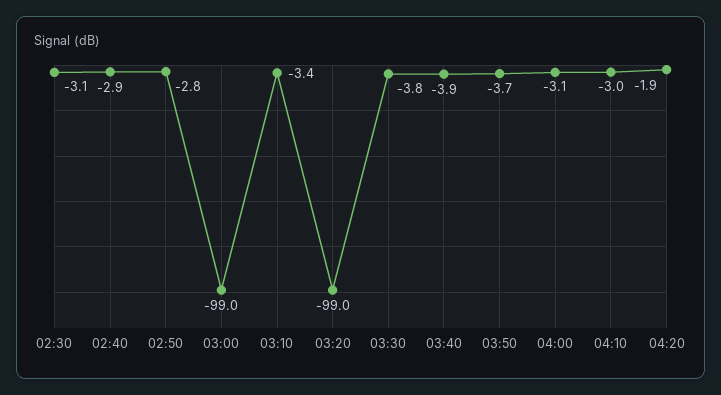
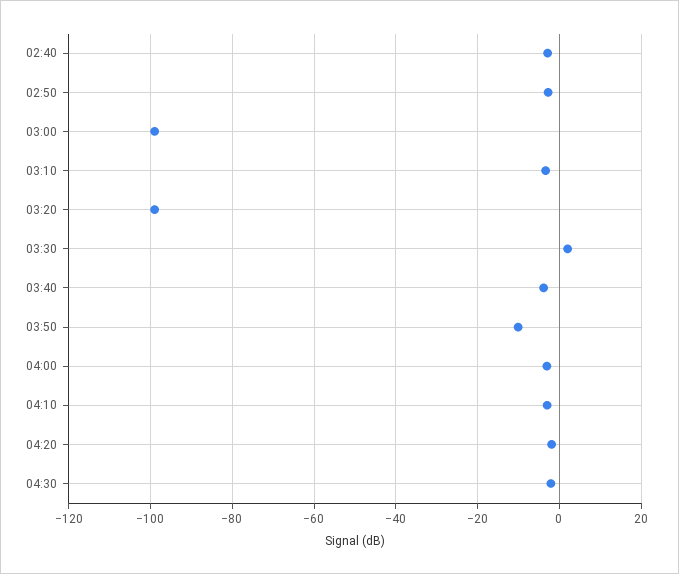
02:30: -3.1 -> none
03:30: -3.8 -> 2
03:50: -3.7 -> -10
04:30: none -> -2

